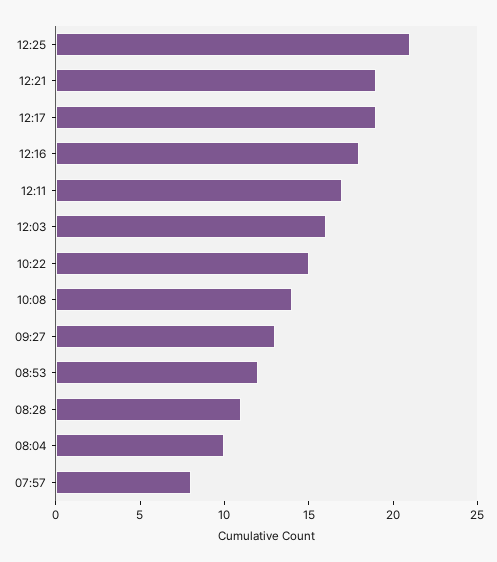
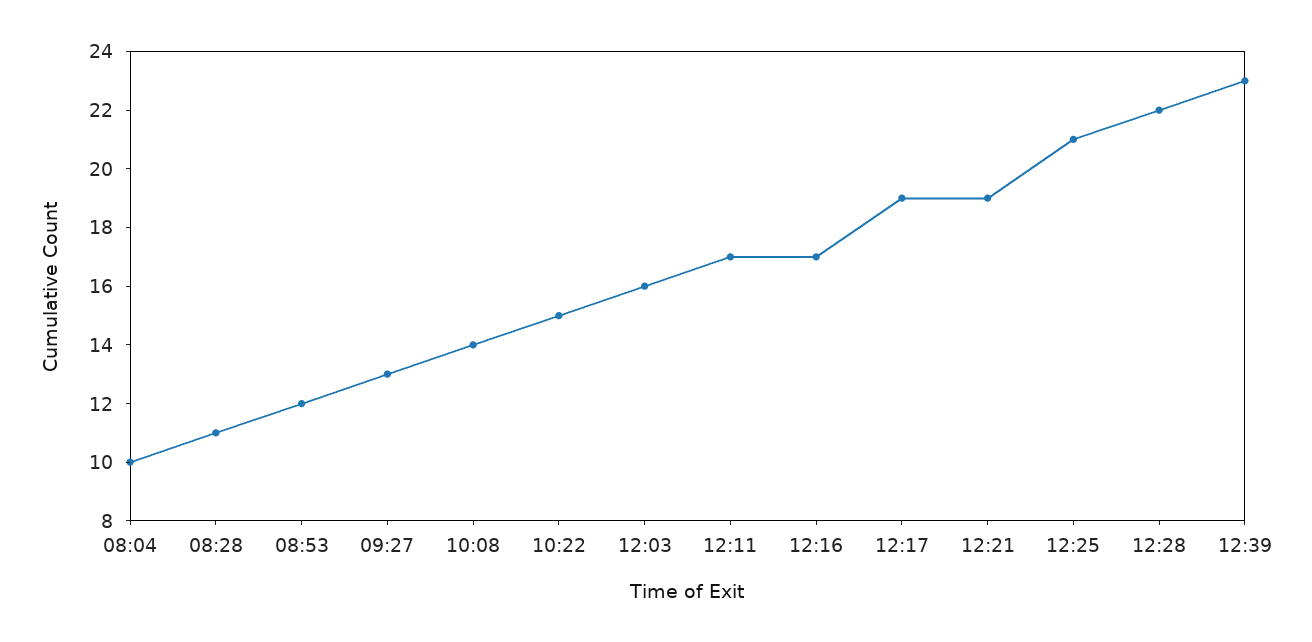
12:16: 18 -> 17
07:57: 8 -> none
12:28: none -> 22
12:39: none -> 23

